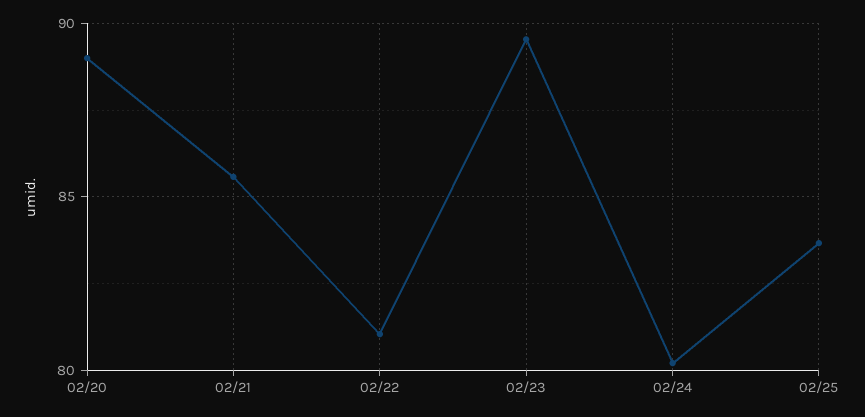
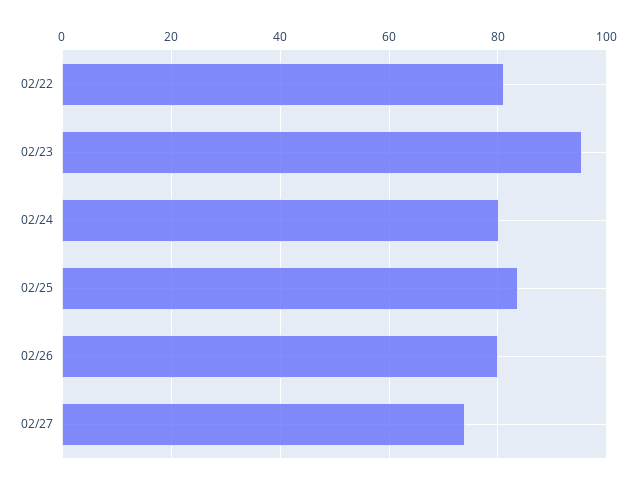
02/20: 89 -> none
02/21: 85.5 -> none
02/23: 89.5 -> 96
02/26: none -> 80
02/27: none -> 74

